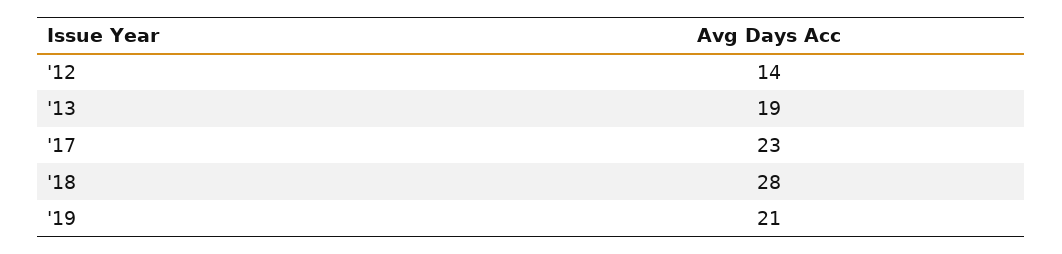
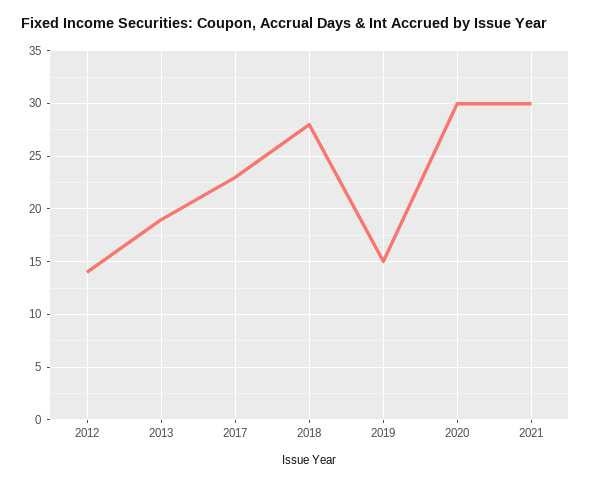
'19: 21 -> 15
2020: none -> 30
2021: none -> 30

